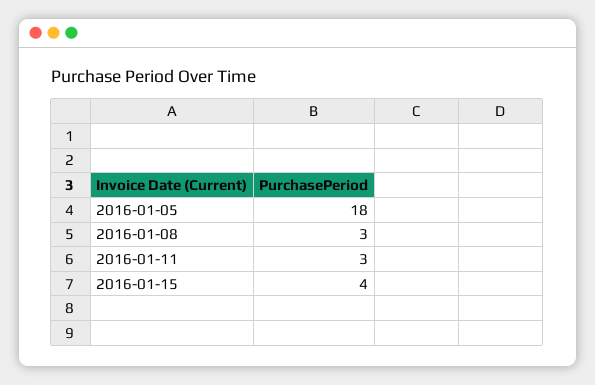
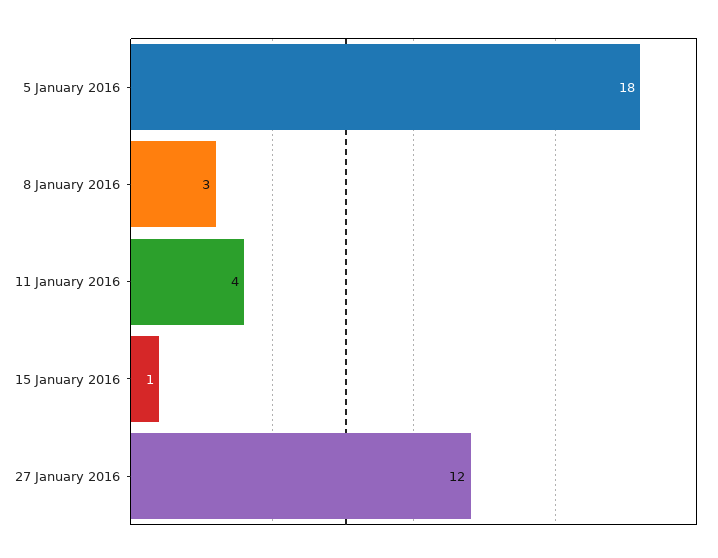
2016-01-11: 3 -> 4
2016-01-15: 4 -> 1
27 January 2016: none -> 12

